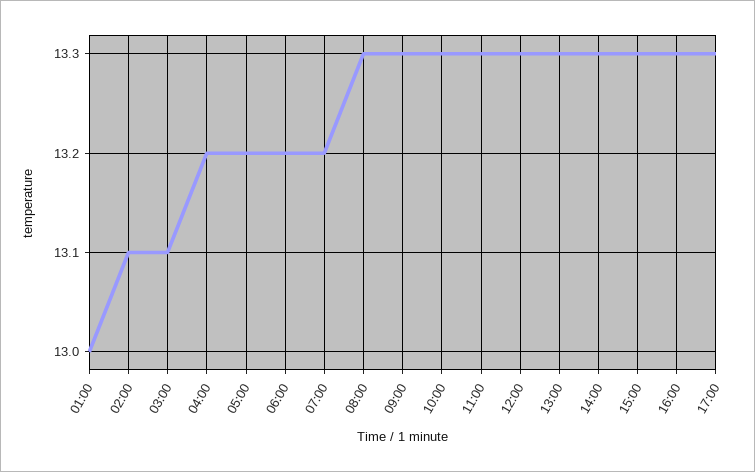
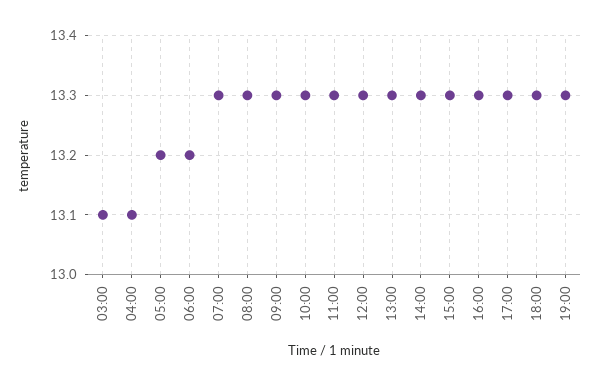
01:00: 13 -> none
02:00: 13.1 -> none
04:00: 13.2 -> 13.1
07:00: 13.2 -> 13.3
18:00: none -> 13.3
19:00: none -> 13.3

